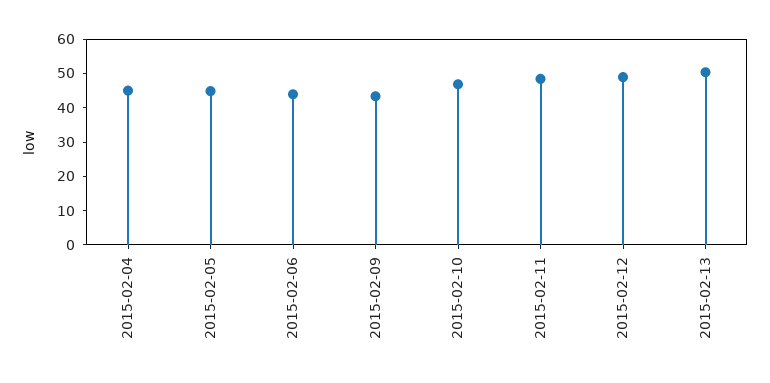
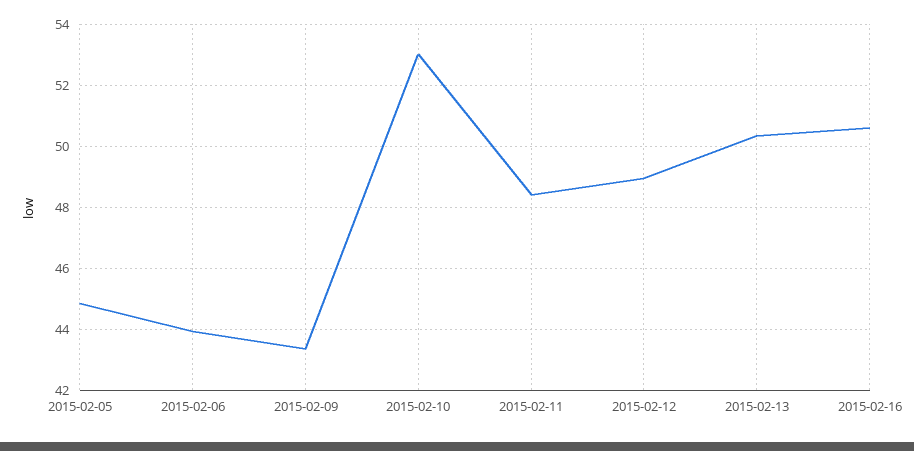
2015-02-04: 45 -> none
2015-02-10: 47.5 -> 53
2015-02-16: none -> 50.6

